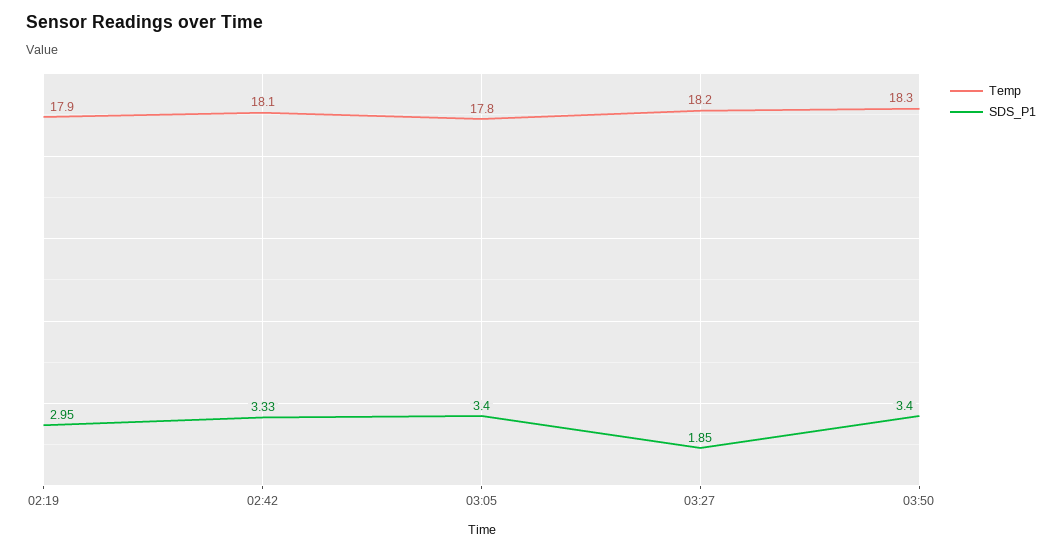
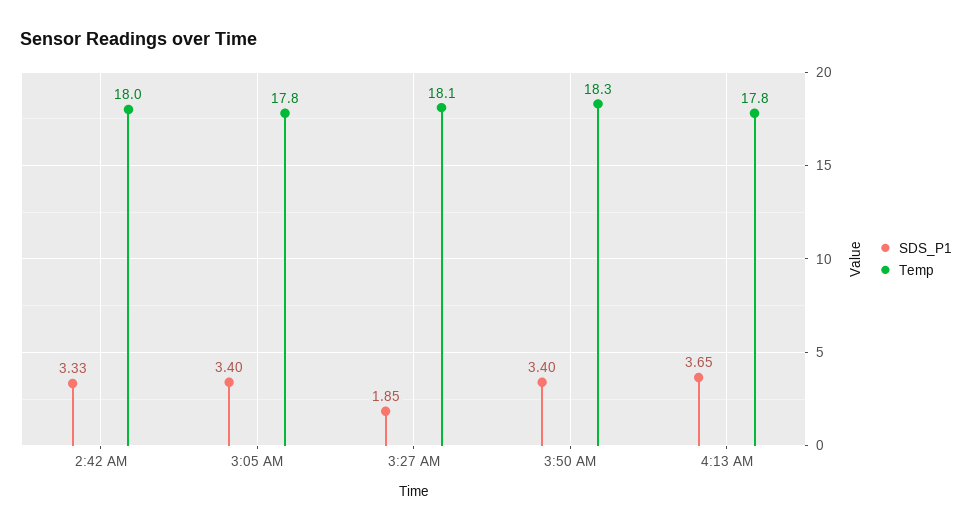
Temp, 02:19: 17.9 -> none
SDS_P1, 02:19: 2.95 -> none
Temp, 02:42: 18.1 -> 18
Temp, 03:27: 18.2 -> 18.1
SDS_P1, 4:13 AM: none -> 3.65
Temp, 4:13 AM: none -> 17.8

